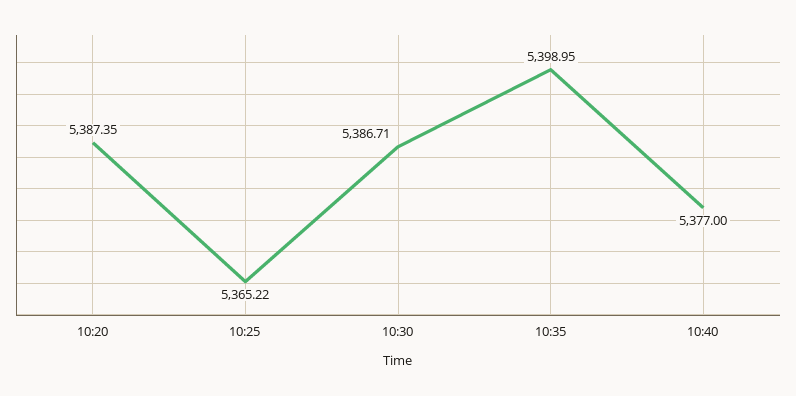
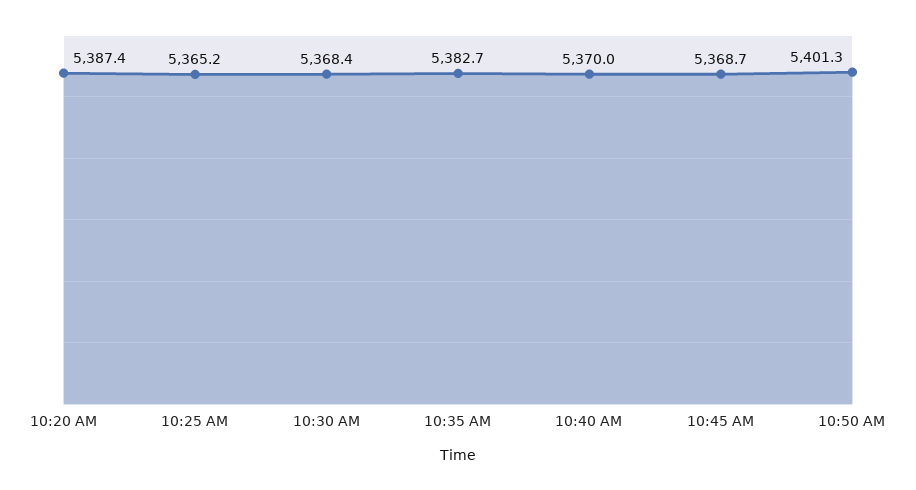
10:30: 5386.71 -> 5368.4
10:35: 5398.95 -> 5382.7
10:40: 5377 -> 5370
10:45 AM: none -> 5368.7
10:50 AM: none -> 5401.3

